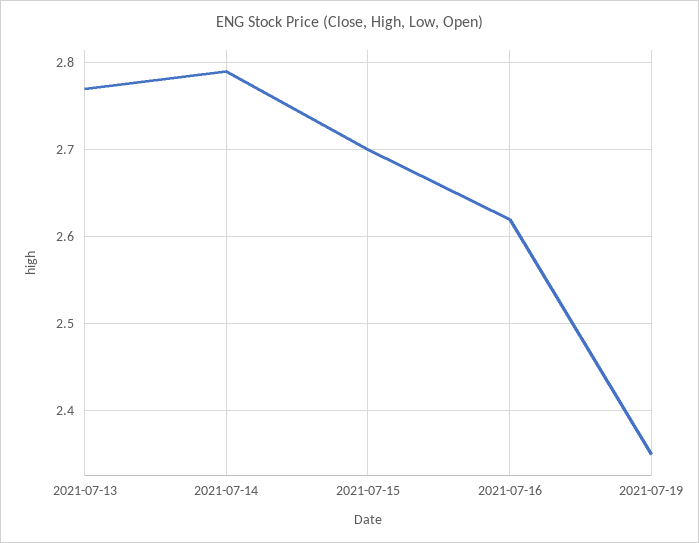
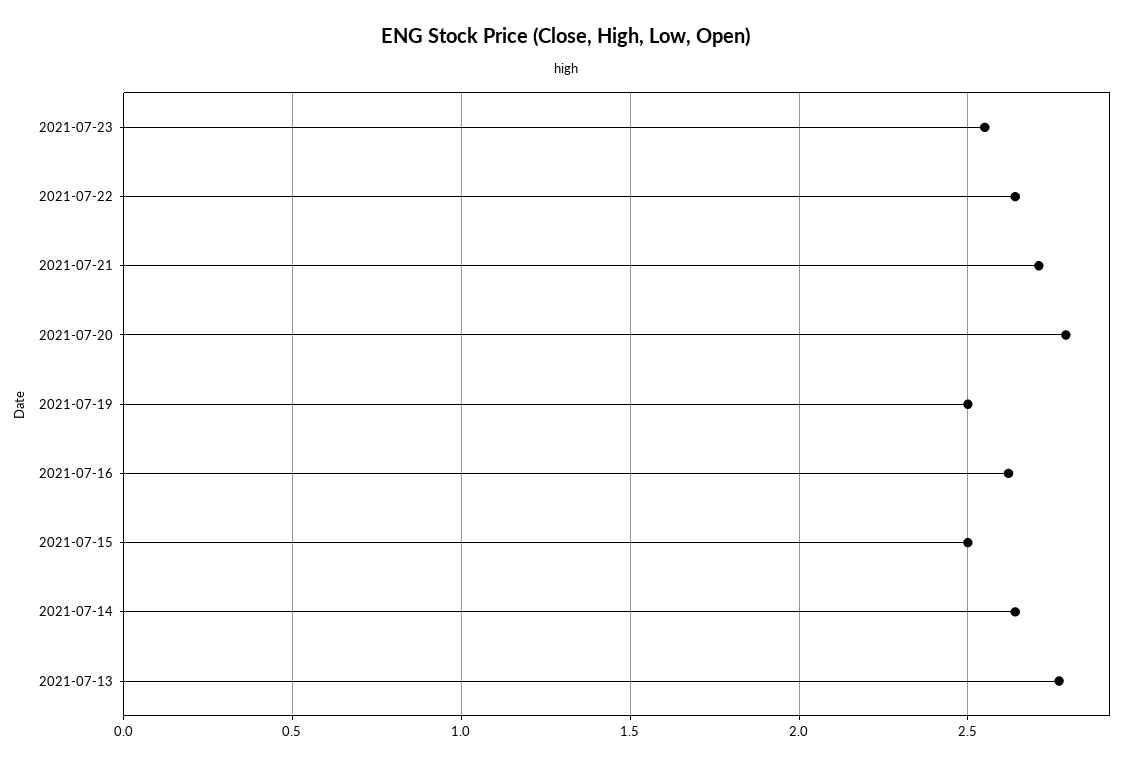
2021-07-14: 2.79 -> 2.65
2021-07-15: 2.7 -> 2.5
2021-07-19: 2.35 -> 2.5
2021-07-23: none -> 2.55
2021-07-22: none -> 2.65
2021-07-21: none -> 2.7
2021-07-20: none -> 2.8

